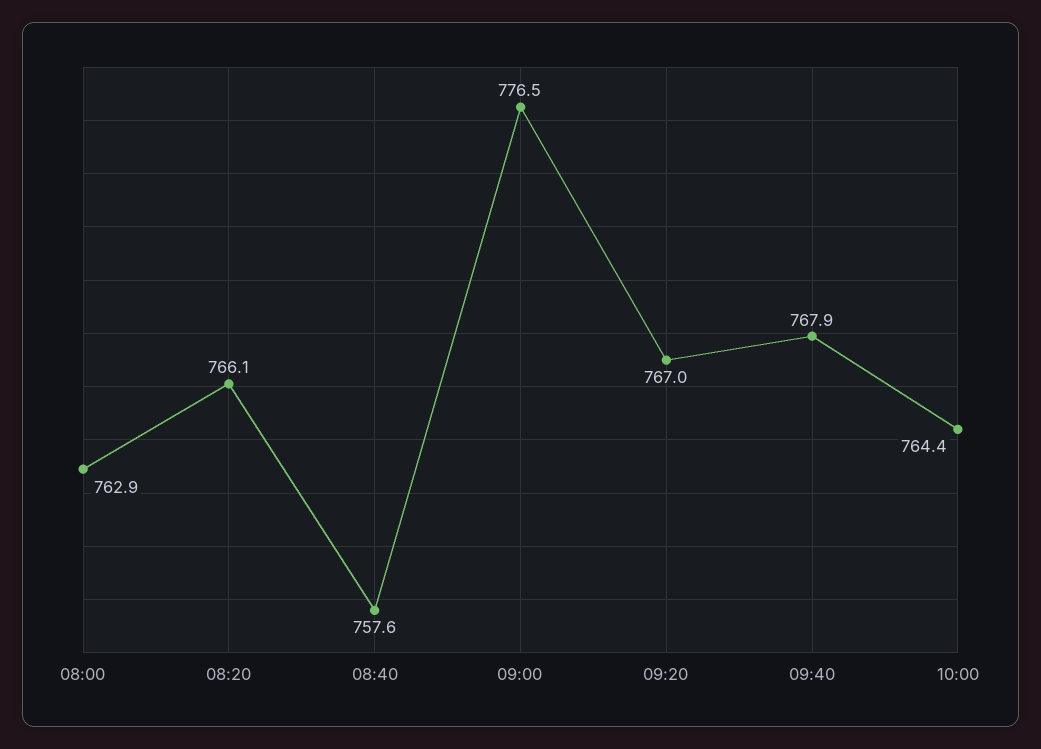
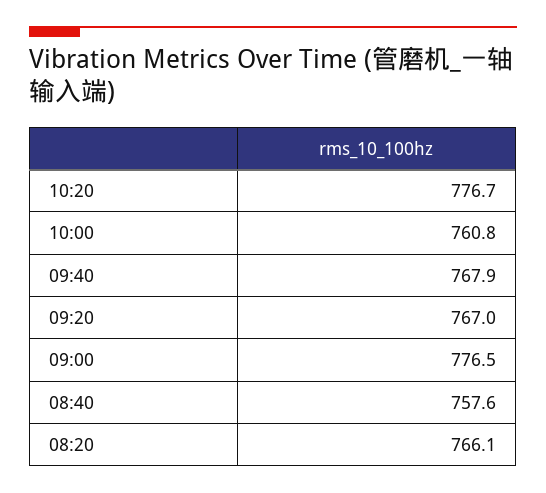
08:00: 762.9 -> none
10:00: 764.4 -> 760.8
10:20: none -> 776.7

